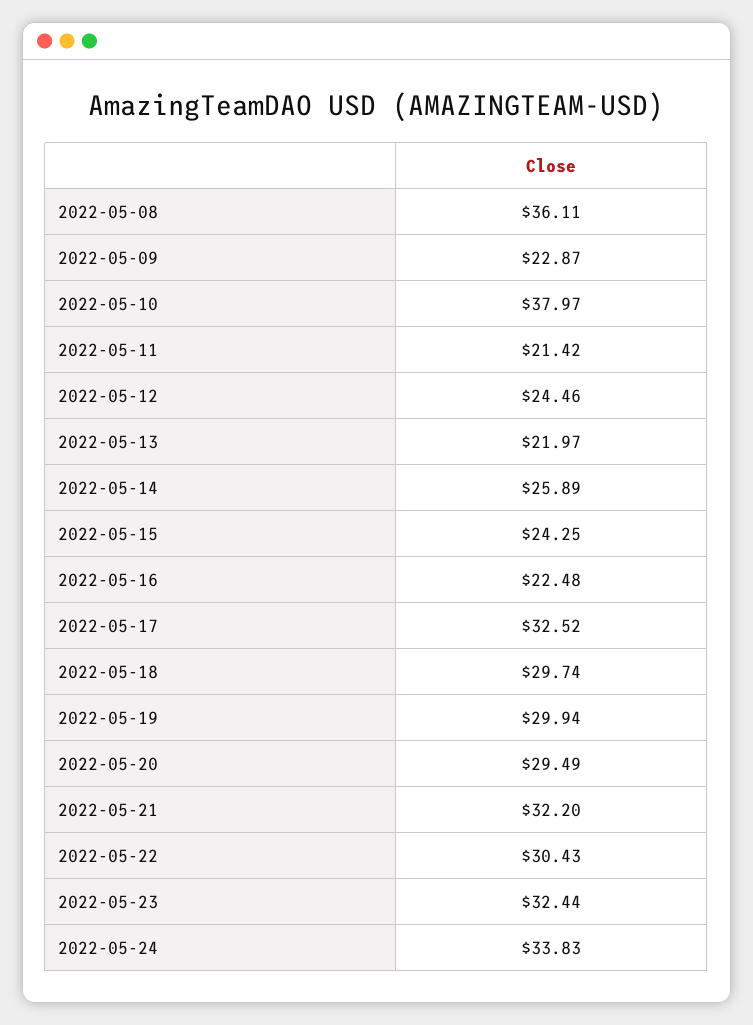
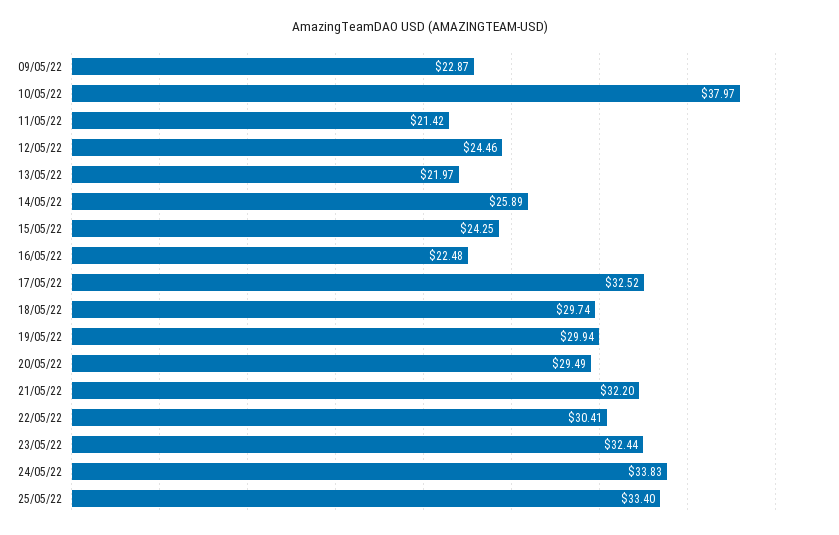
2022-05-08: 36.11 -> none
2022-05-22: 30.43 -> 30.41
25/05/22: none -> 33.4

